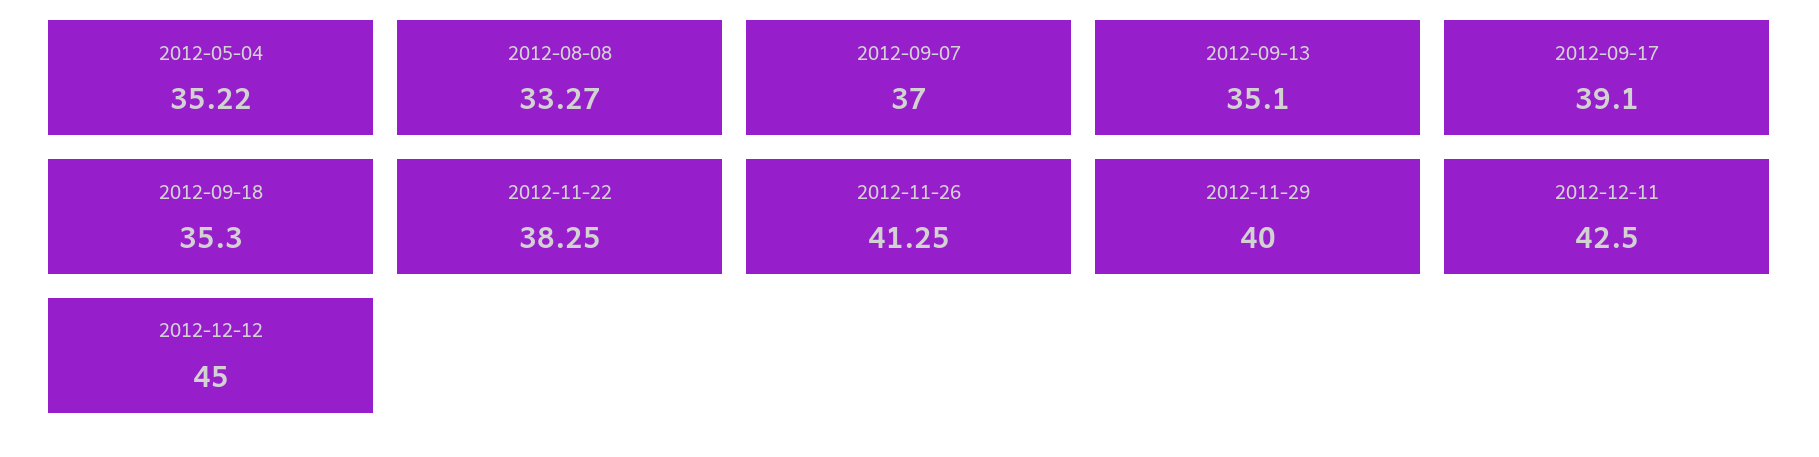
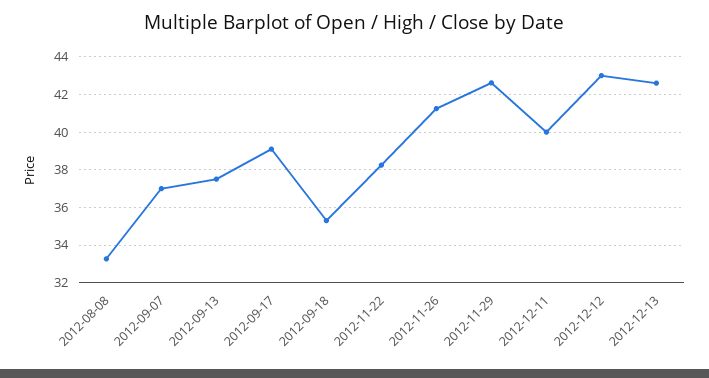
2012-05-04: 35.22 -> none
2012-09-13: 35.1 -> 37.5
2012-11-29: 40 -> 42.5
2012-12-11: 42.5 -> 40
2012-12-12: 45 -> 43
2012-12-13: none -> 42.5

